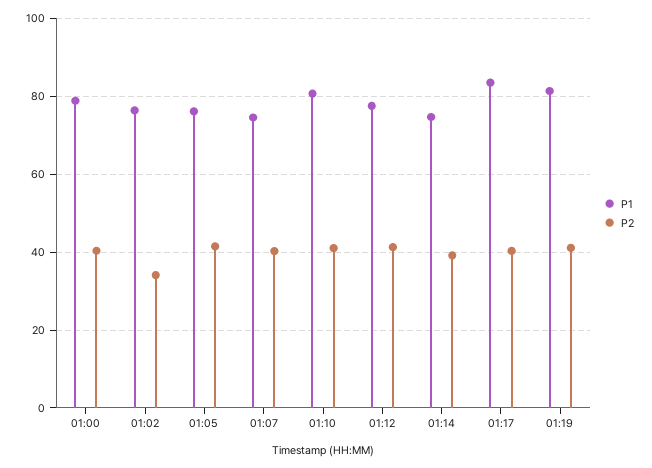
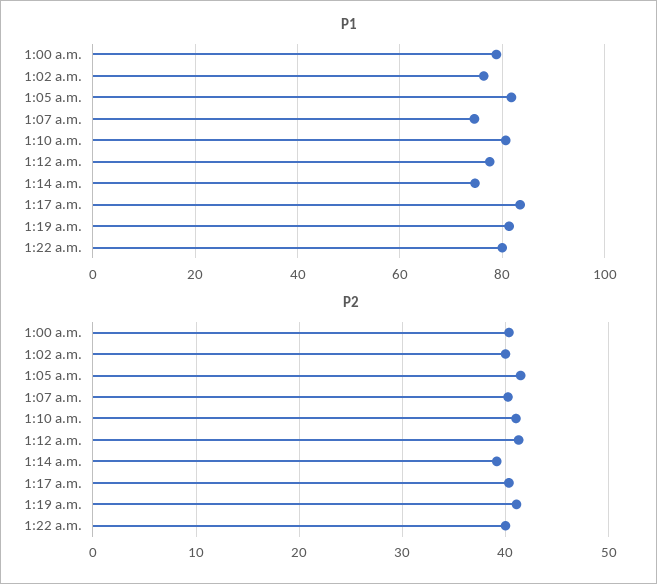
P2, 01:02: 34 -> 40
P1, 01:05: 76 -> 82
P1, 1:22 a.m.: none -> 80
P2, 1:22 a.m.: none -> 40

